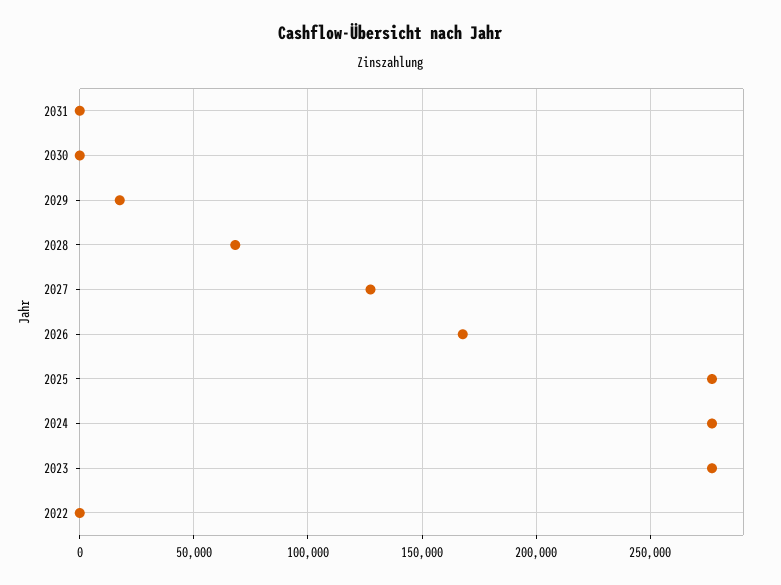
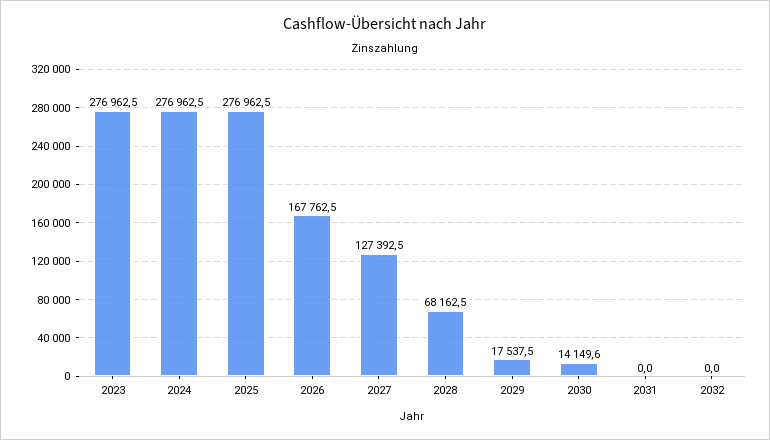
2030: 0 -> 14149.6
2022: 0 -> none
2032: none -> 0

